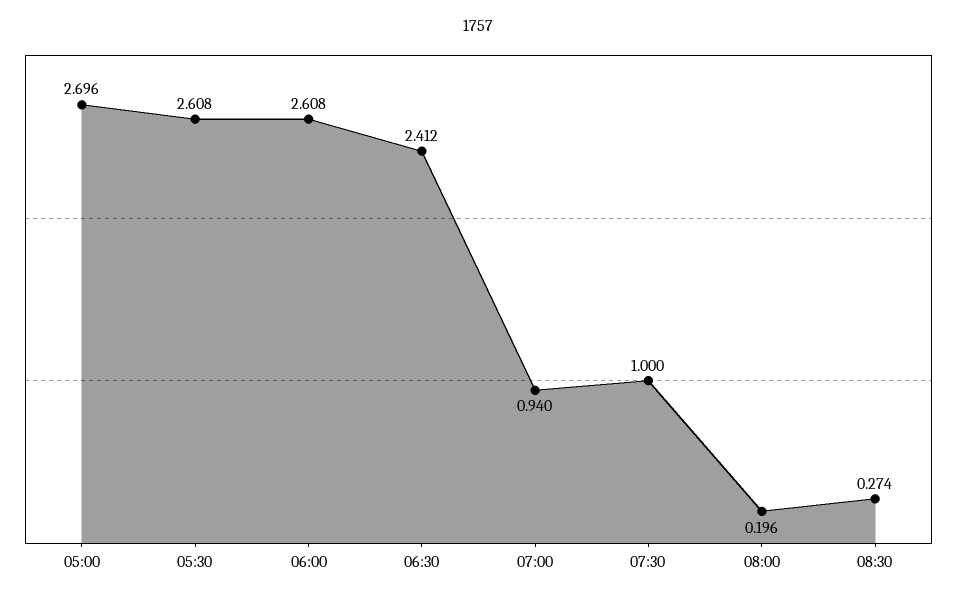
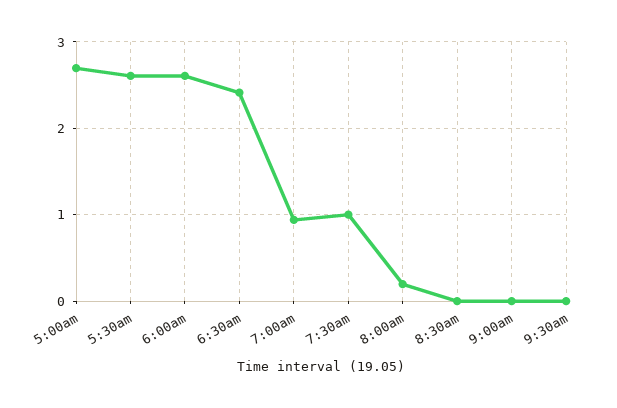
08:30: 0.274 -> 0
9:00am: none -> 0
9:30am: none -> 0

